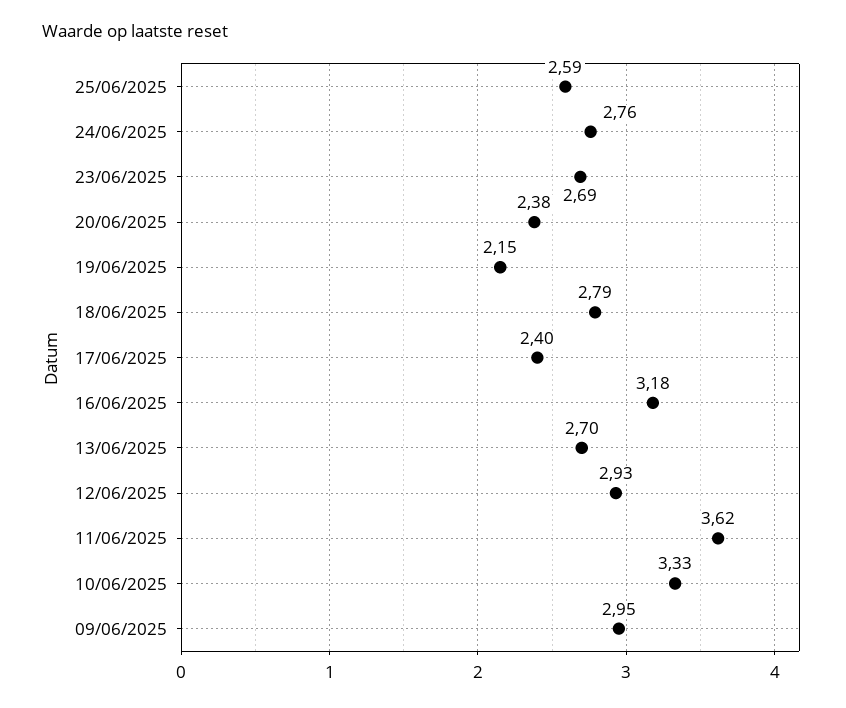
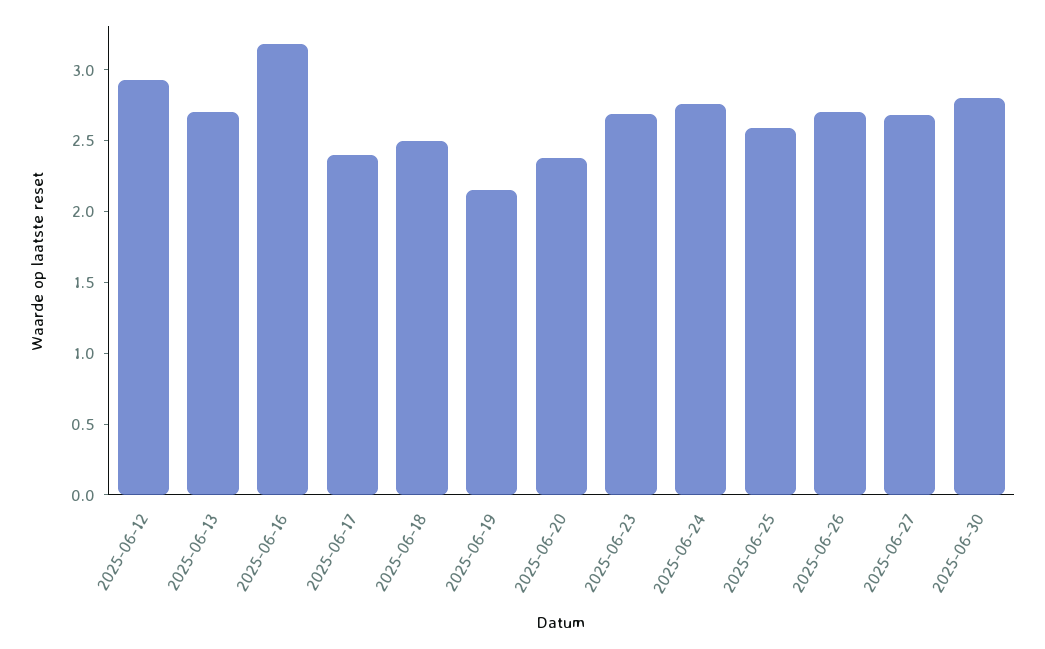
18/06/2025: 2.79 -> 2.5
11/06/2025: 3.62 -> none
10/06/2025: 3.33 -> none
09/06/2025: 2.95 -> none
2025-06-26: none -> 2.7
2025-06-27: none -> 2.7
2025-06-30: none -> 2.8

